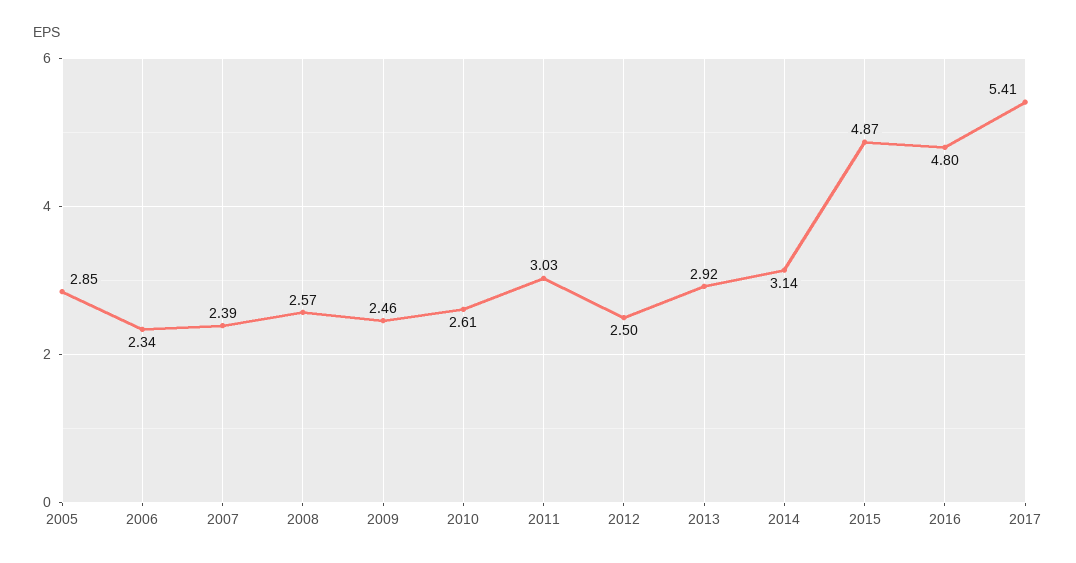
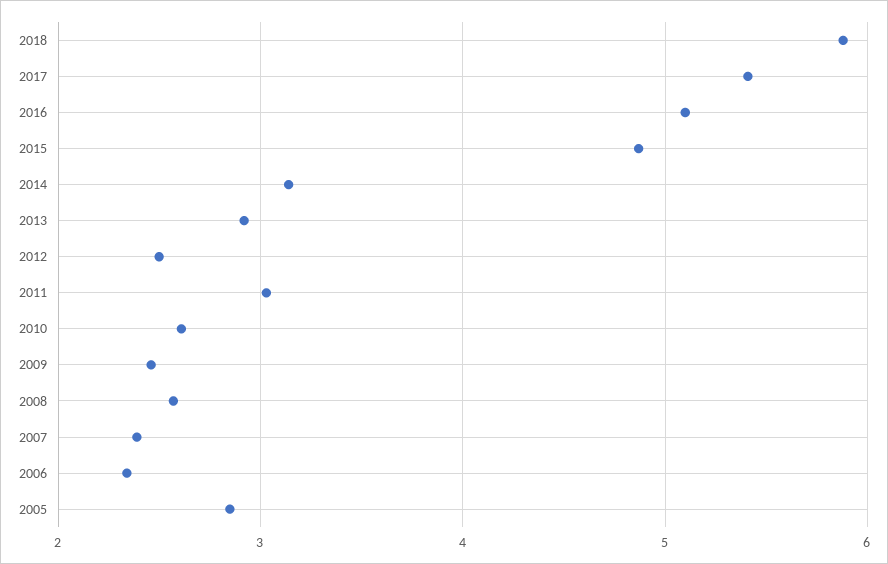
2016: 4.8 -> 5.1
2018: none -> 5.9

